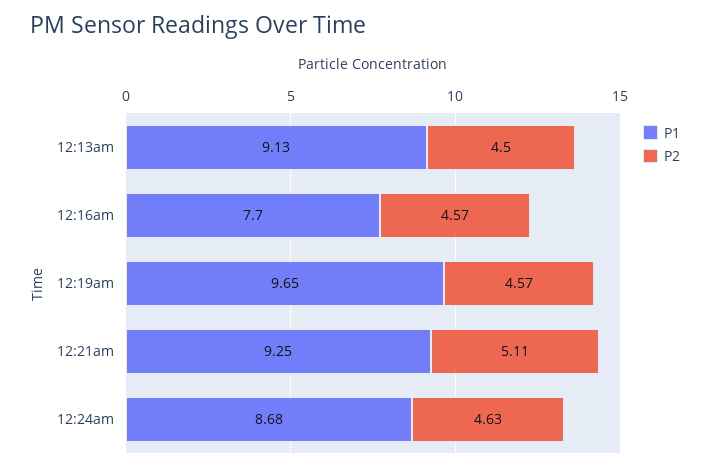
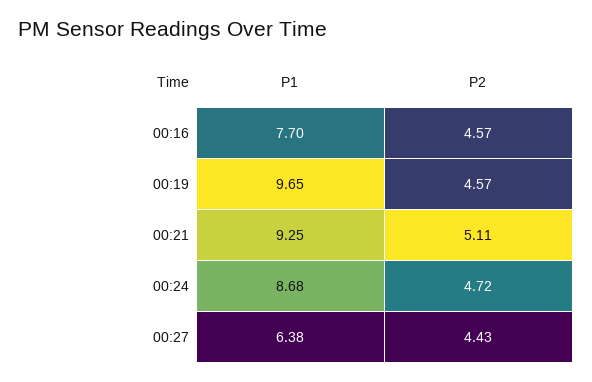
P1, 12:13am: 9.13 -> none
P2, 12:13am: 4.5 -> none
P2, 12:24am: 4.63 -> 4.72
P1, 00:27: none -> 6.38
P2, 00:27: none -> 4.43

